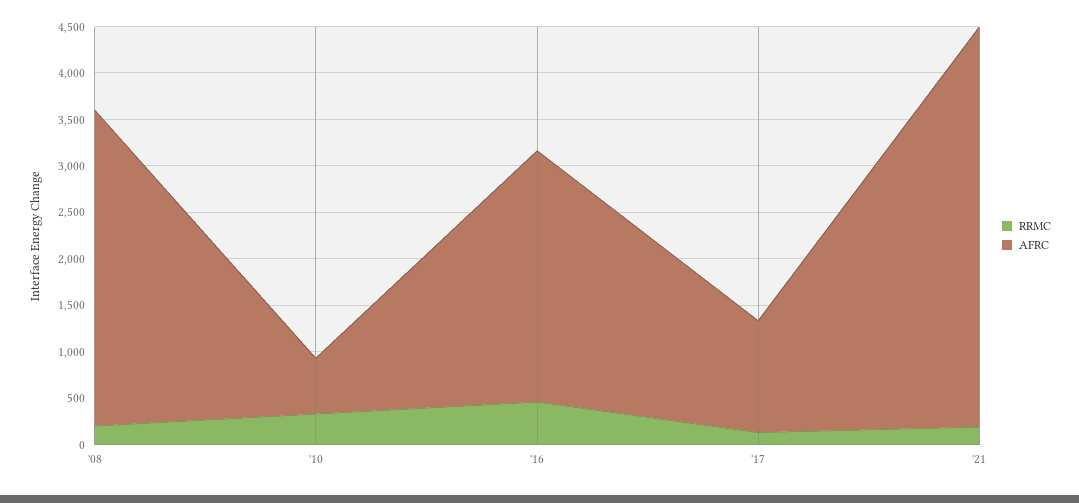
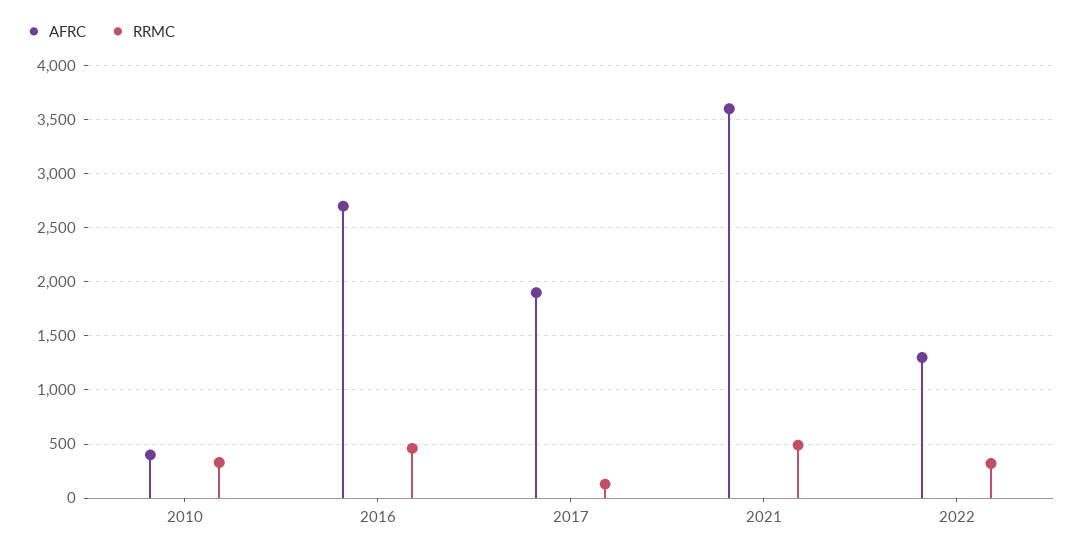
RRMC, '08: 200 -> none
AFRC, '08: 3400 -> none
AFRC, '10: 600 -> 400
AFRC, '17: 1200 -> 1900
RRMC, '21: 200 -> 500
AFRC, '21: 4300 -> 3600
AFRC, 2022: none -> 1300
RRMC, 2022: none -> 300

